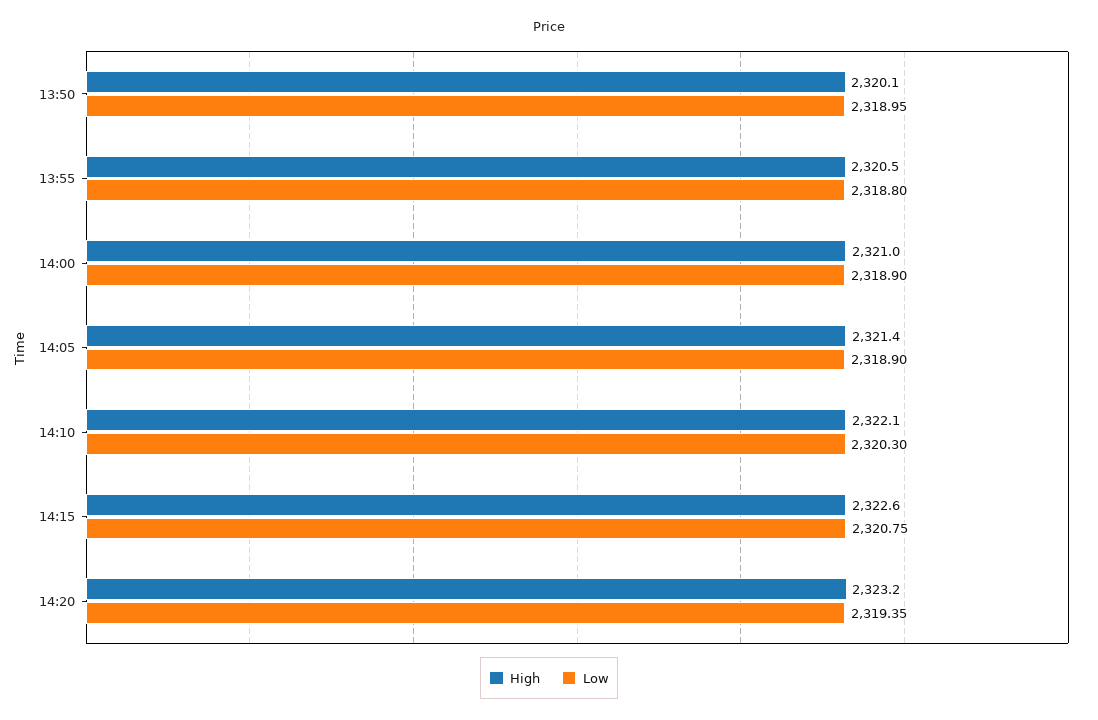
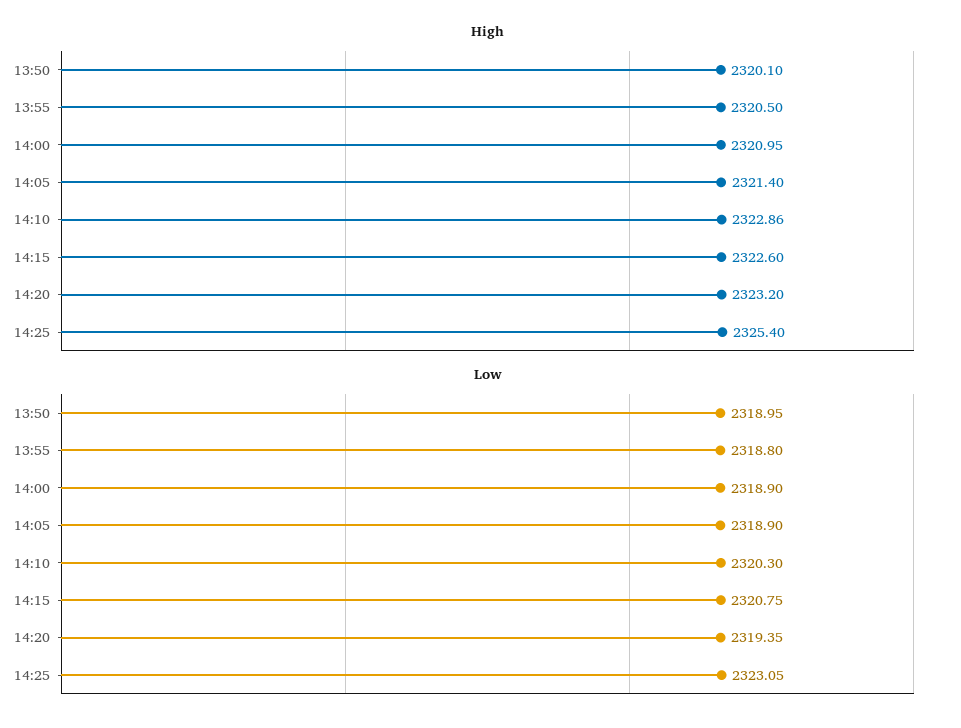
High, 14:10: 2322.1 -> 2322.86
High, 14:25: none -> 2325.4
Low, 14:25: none -> 2323.05

